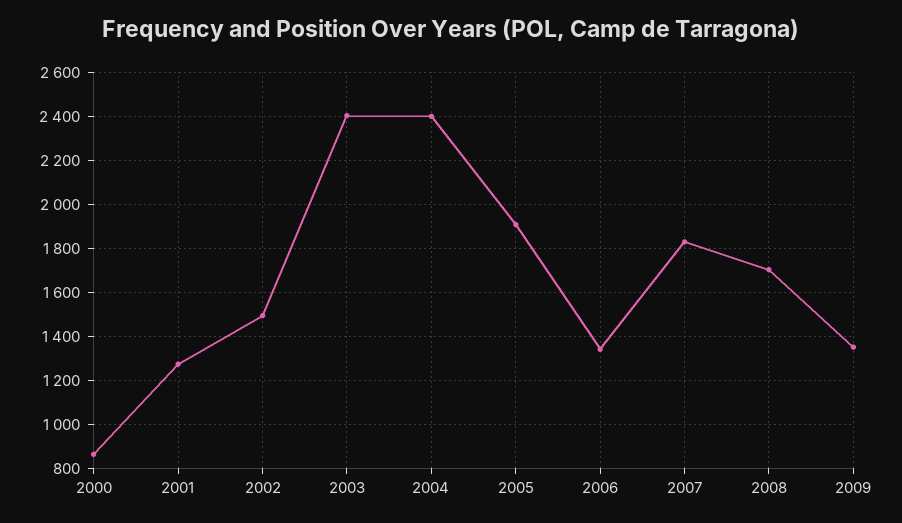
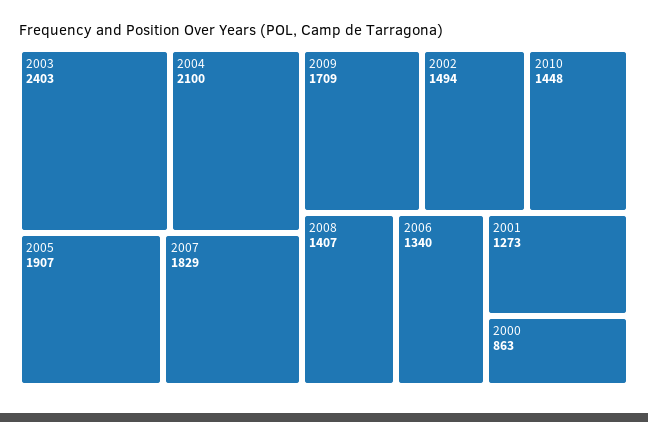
2004: 2400 -> 2100
2008: 1700 -> 1407
2009: 1350 -> 1709
2010: none -> 1448

